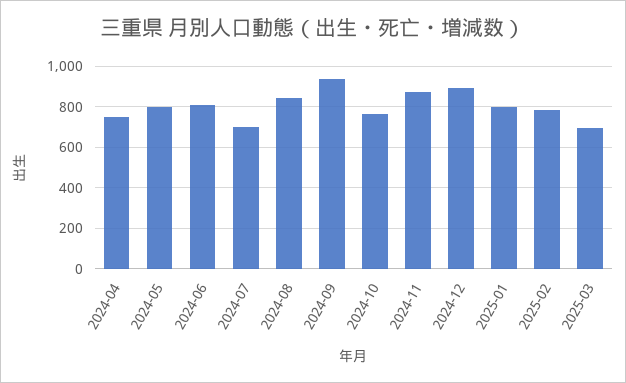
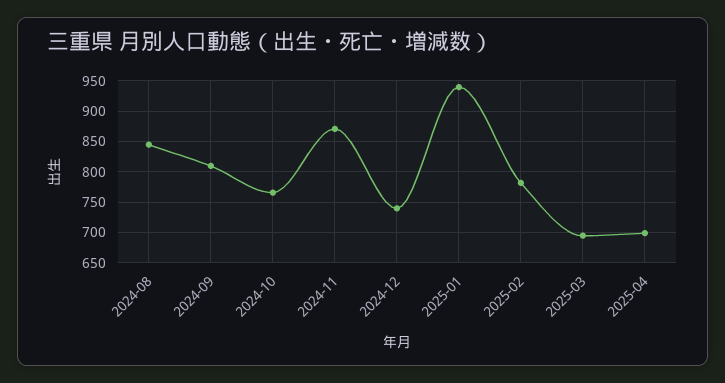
2024-04: 750 -> none
2024-05: 800 -> none
2024-06: 800 -> none
2024-07: 700 -> none
2024-09: 950 -> 810
2024-12: 900 -> 740
2025-01: 800 -> 940
2025-04: none -> 700

